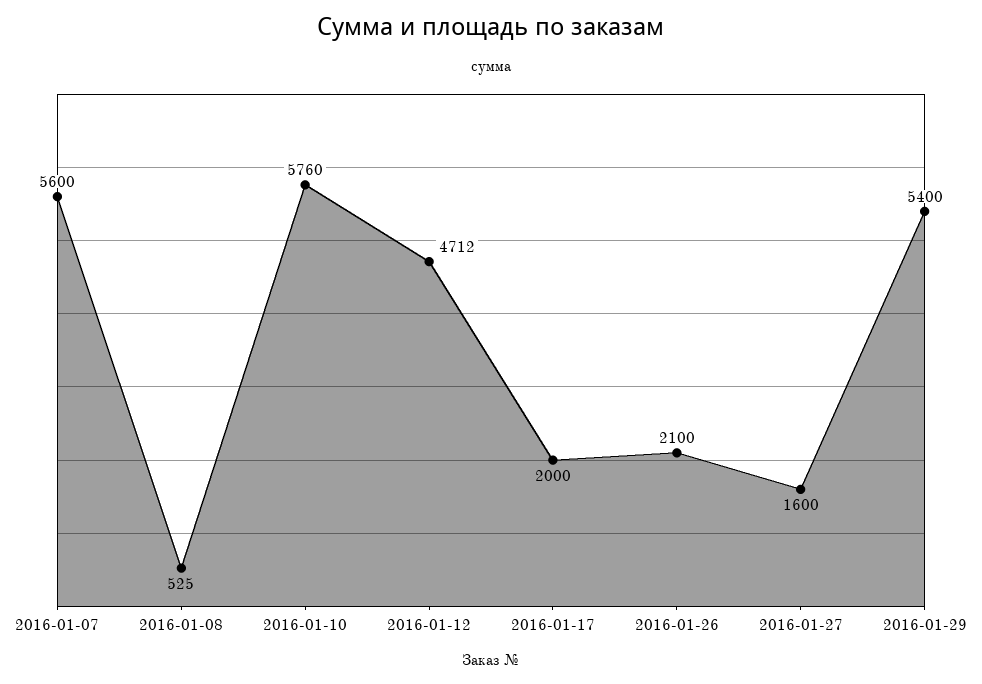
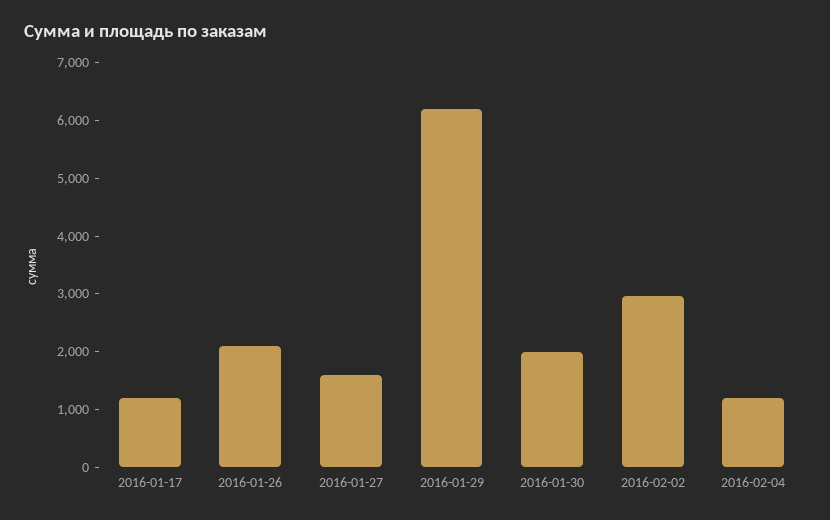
2016-01-07: 5600 -> none
2016-01-08: 525 -> none
2016-01-10: 5760 -> none
2016-01-12: 4712 -> none
2016-01-17: 2000 -> 1200
2016-01-29: 5400 -> 6200
2016-01-30: none -> 2000
2016-02-02: none -> 3000
2016-02-04: none -> 1200

